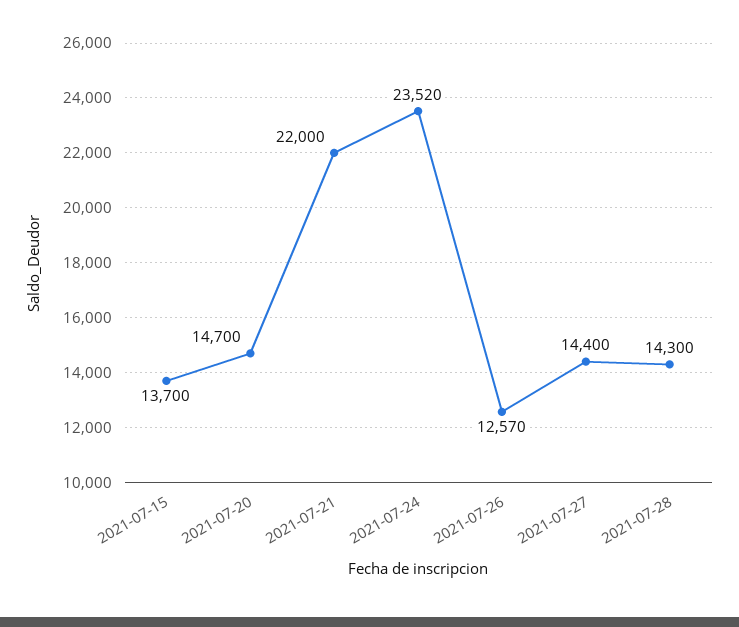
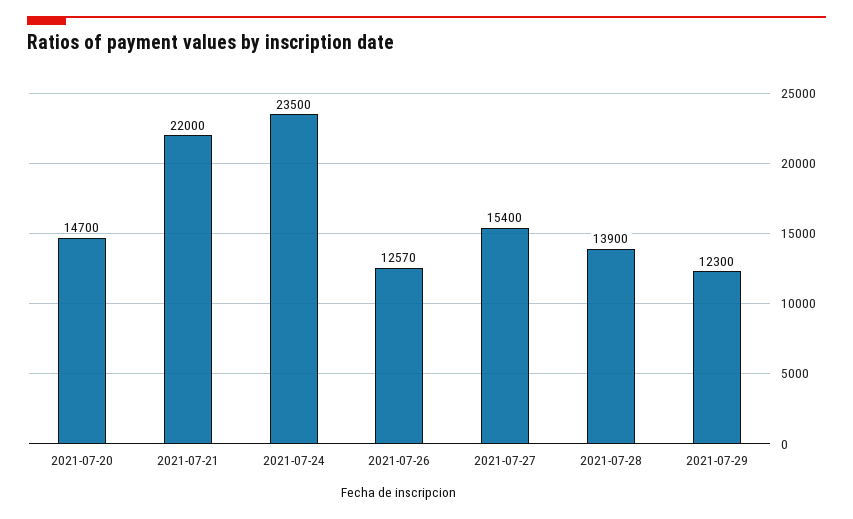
2021-07-15: 13700 -> none
2021-07-24: 23520 -> 23500
2021-07-27: 14400 -> 15400
2021-07-28: 14300 -> 13900
2021-07-29: none -> 12300

